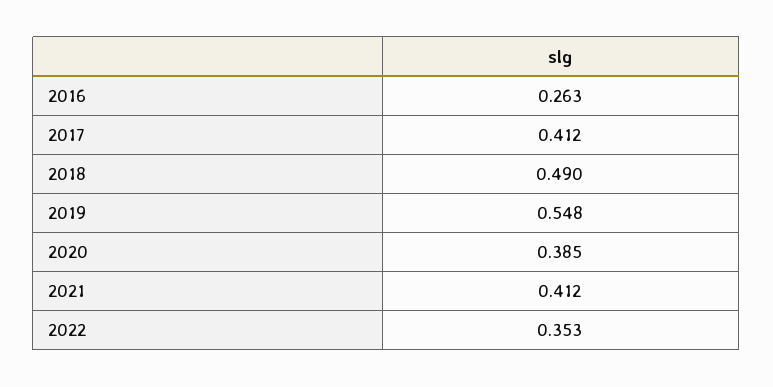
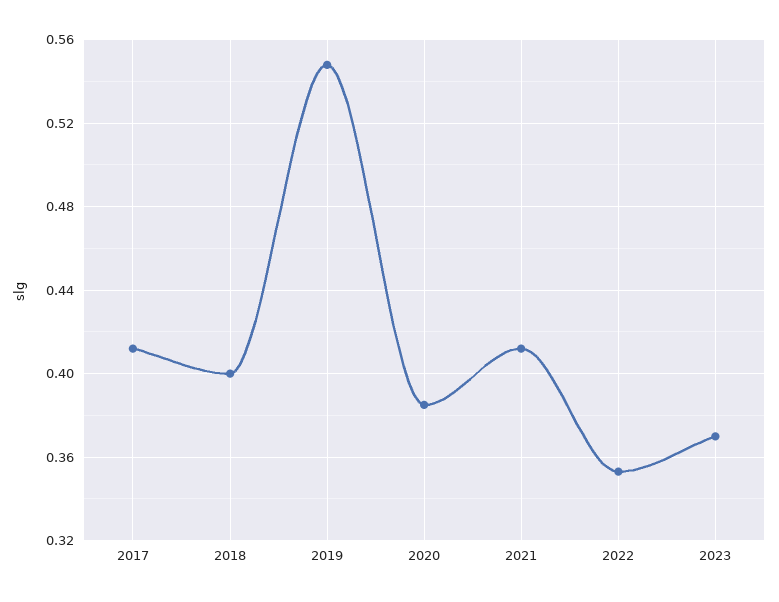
2016: 0.263 -> none
2018: 0.49 -> 0.4
2023: none -> 0.37

